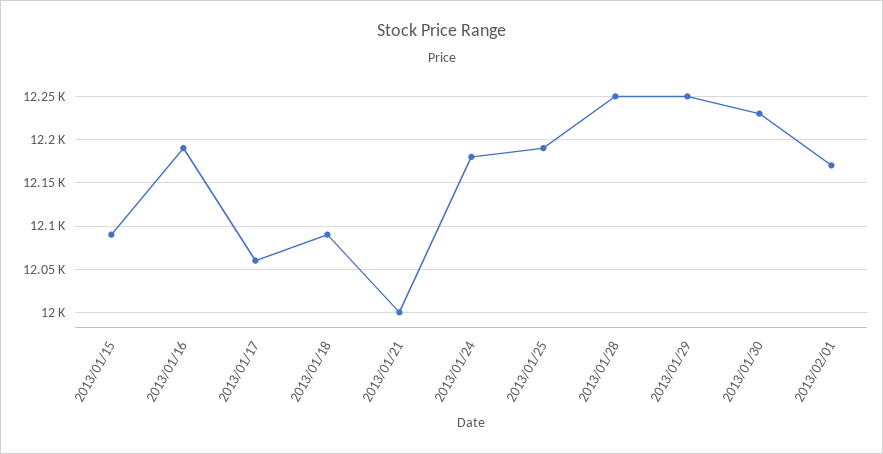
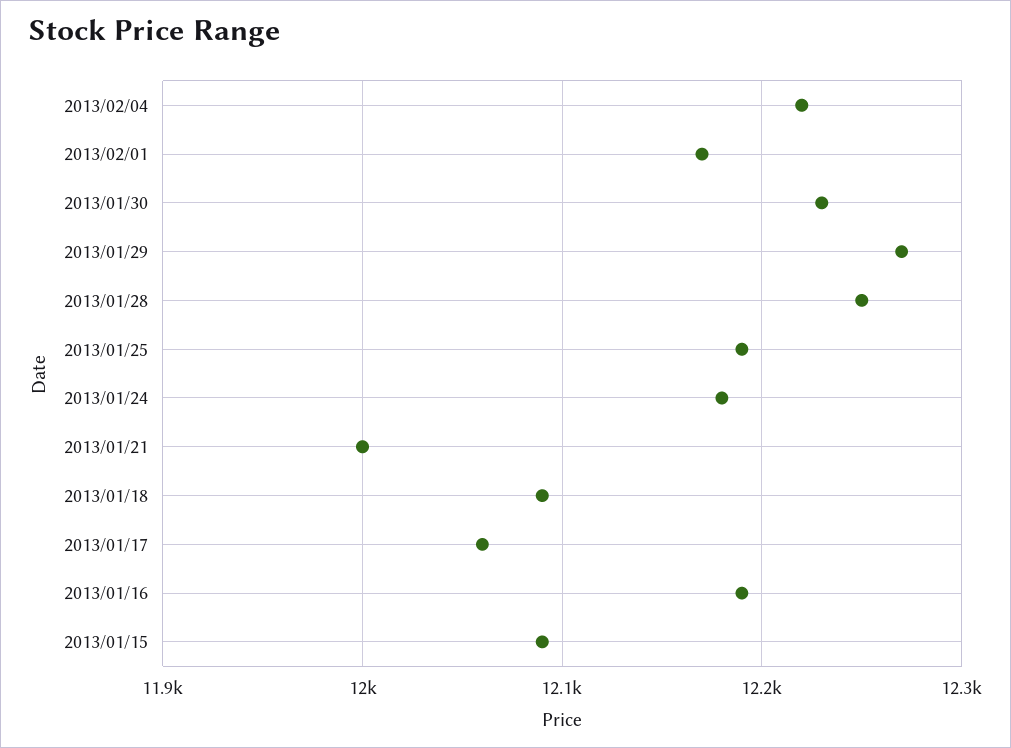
2013/01/29: 12250 -> 12270
2013/02/04: none -> 12220

